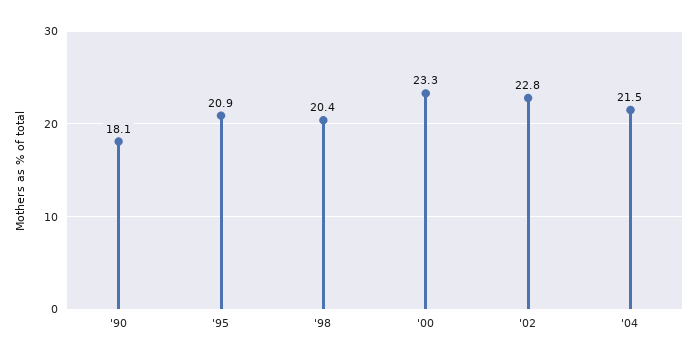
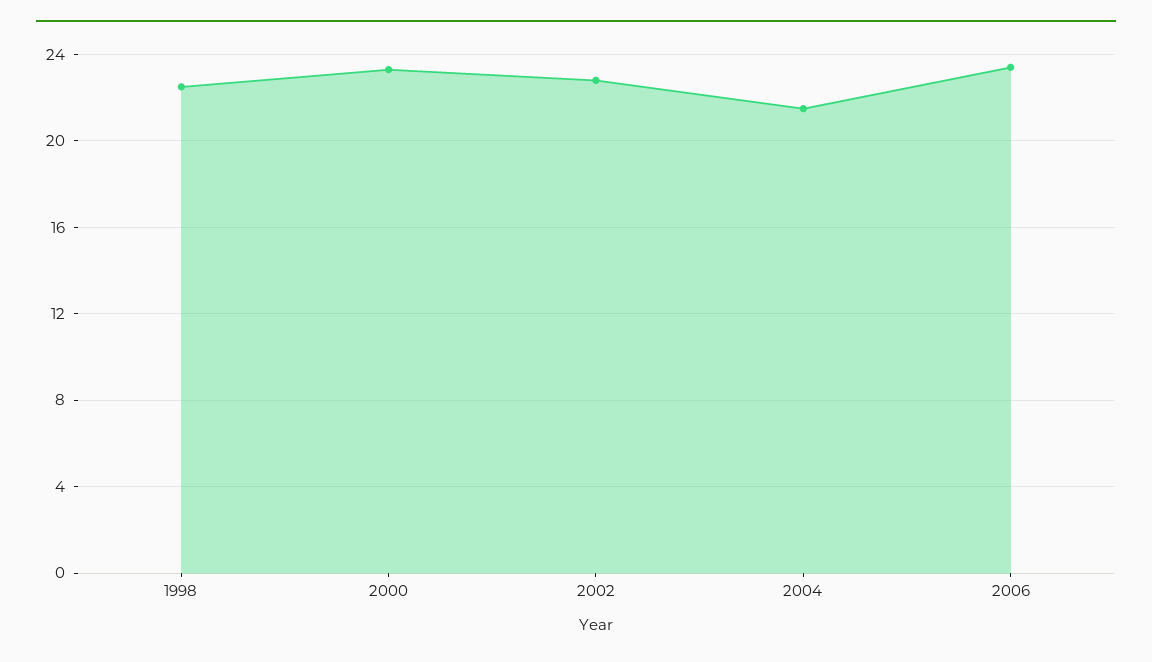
'90: 18.1 -> none
'95: 20.9 -> none
'98: 20.4 -> 22.5
2006: none -> 23.5

